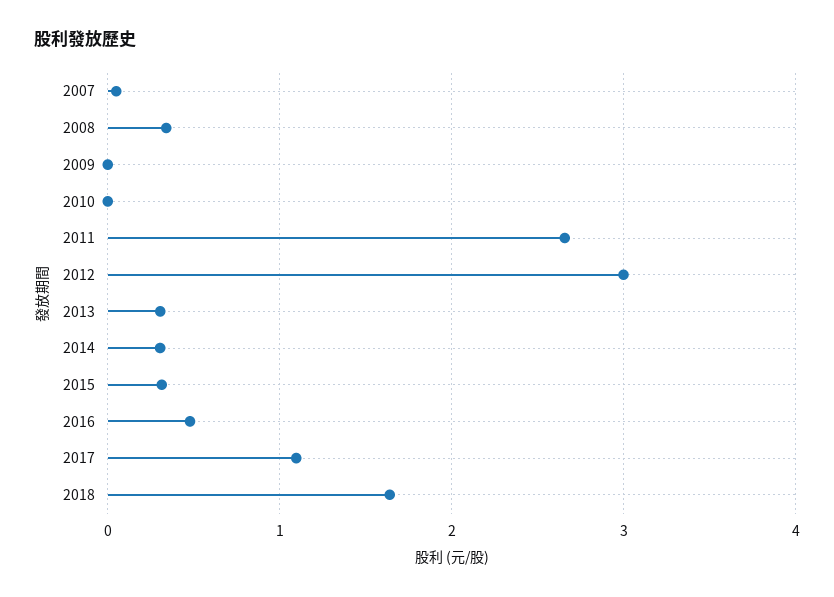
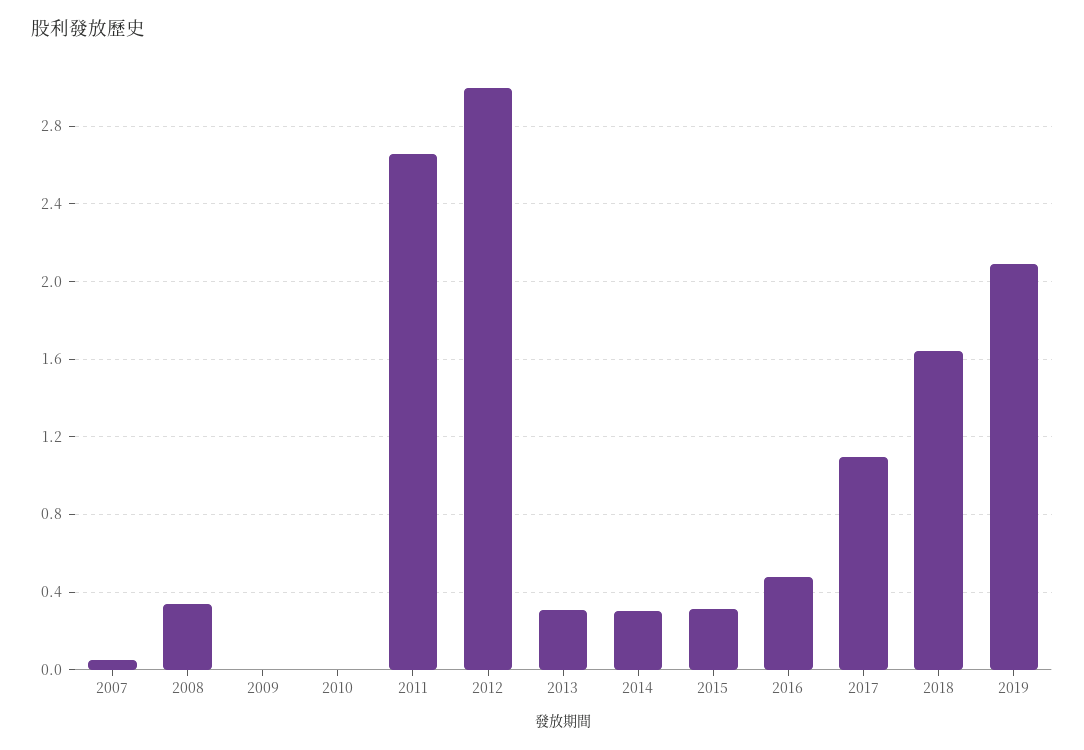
2019: none -> 2.1

